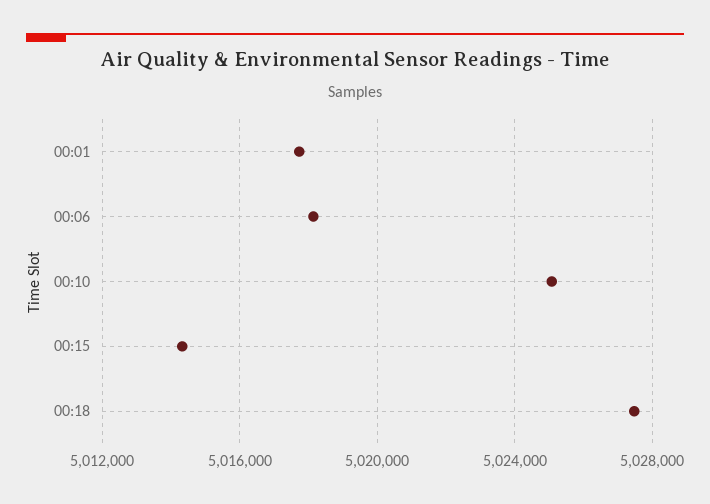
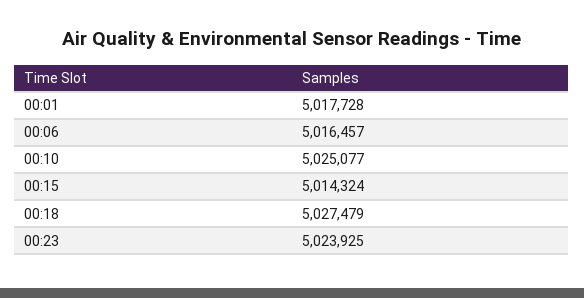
00:06: 5018000 -> 5016457
00:23: none -> 5023925

